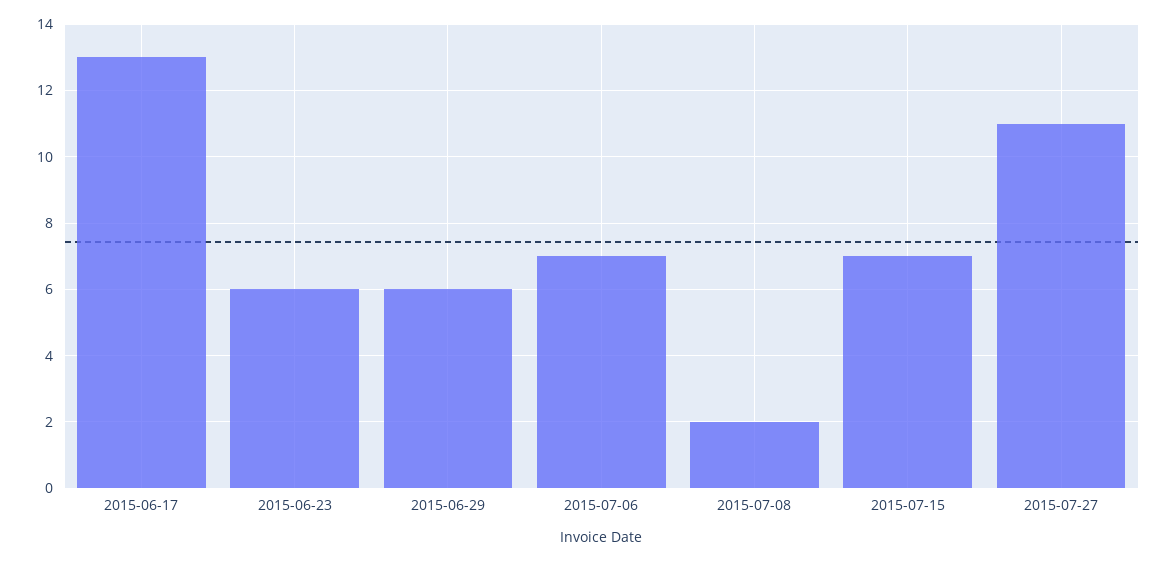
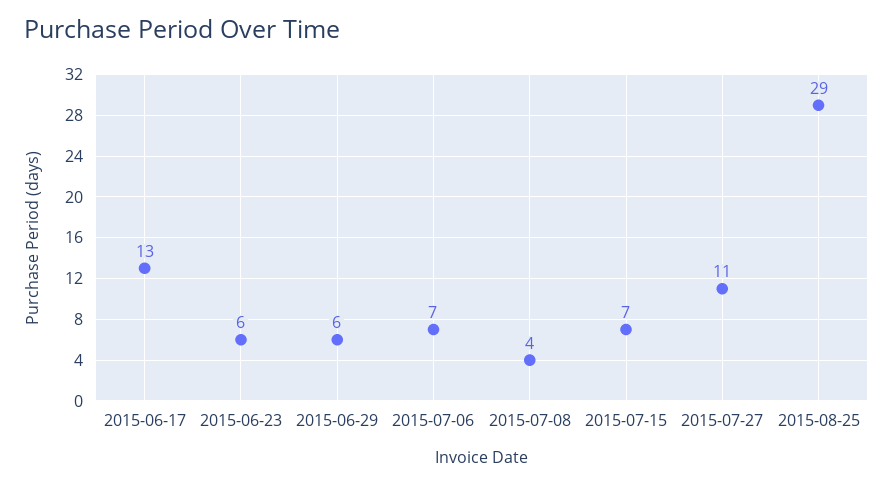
2015-07-08: 2 -> 4
2015-08-25: none -> 29

